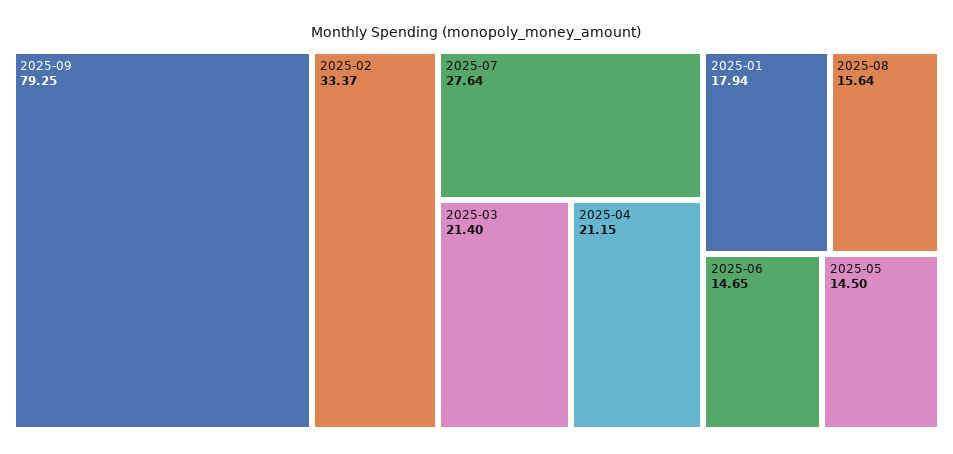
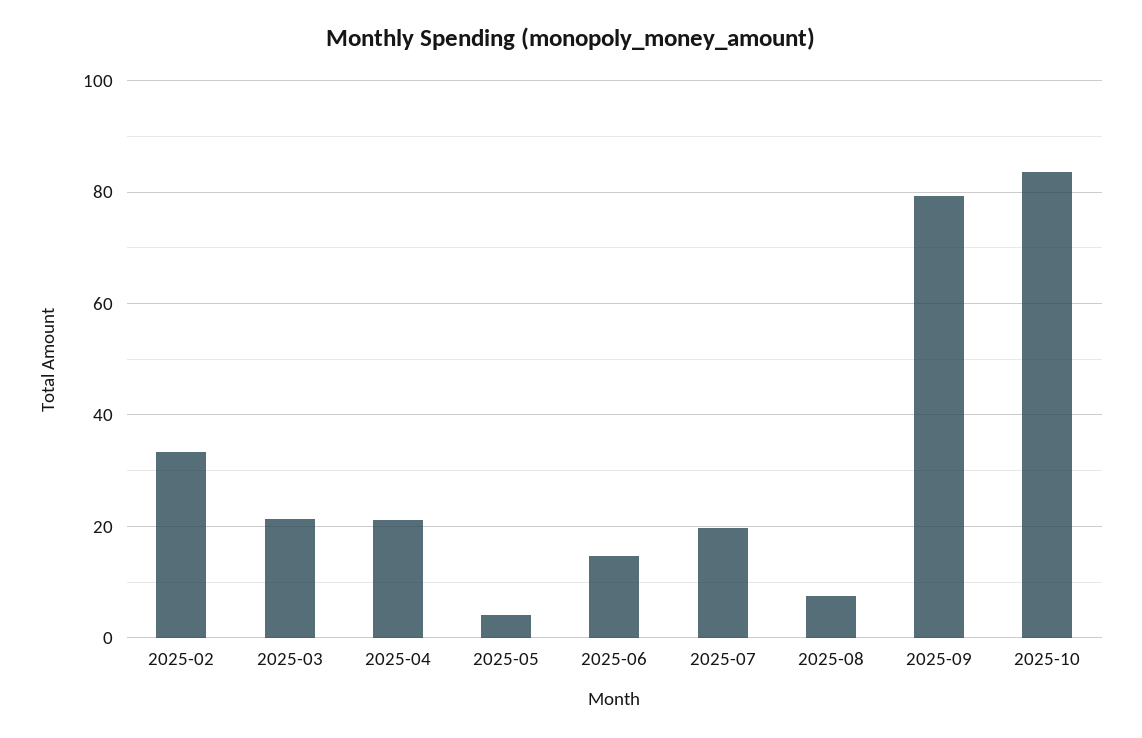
2025-07: 27.64 -> 20
2025-01: 17.94 -> none
2025-08: 15.64 -> 8
2025-05: 14.5 -> 4
2025-10: none -> 84

